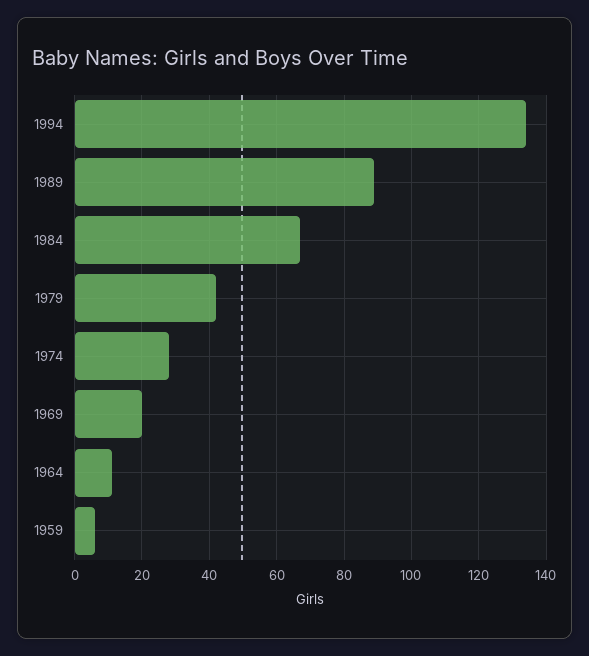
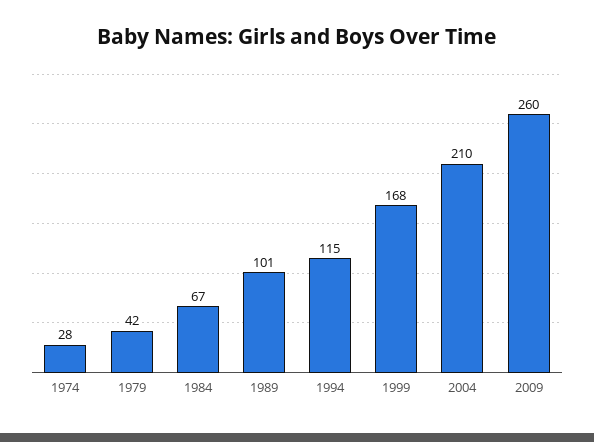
1994: 135 -> 115
1989: 90 -> 101
1969: 20 -> none
1964: 10 -> none
1959: 5 -> none
1999: none -> 168
2004: none -> 210
2009: none -> 260

